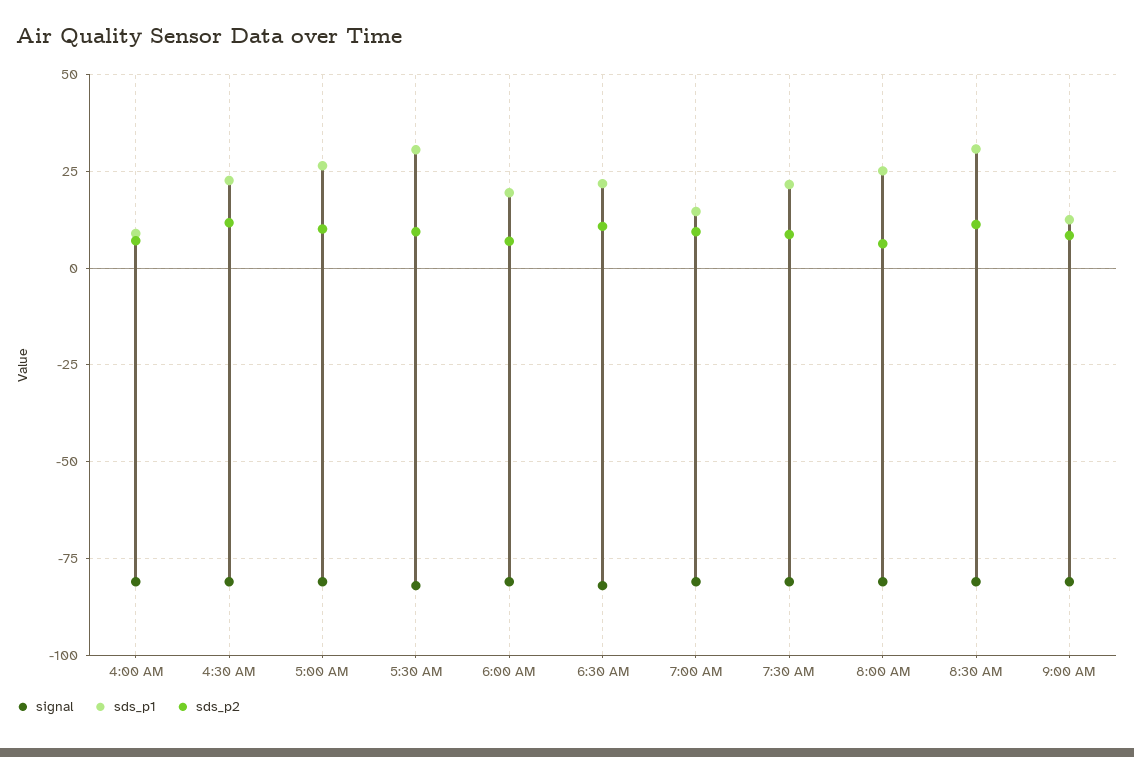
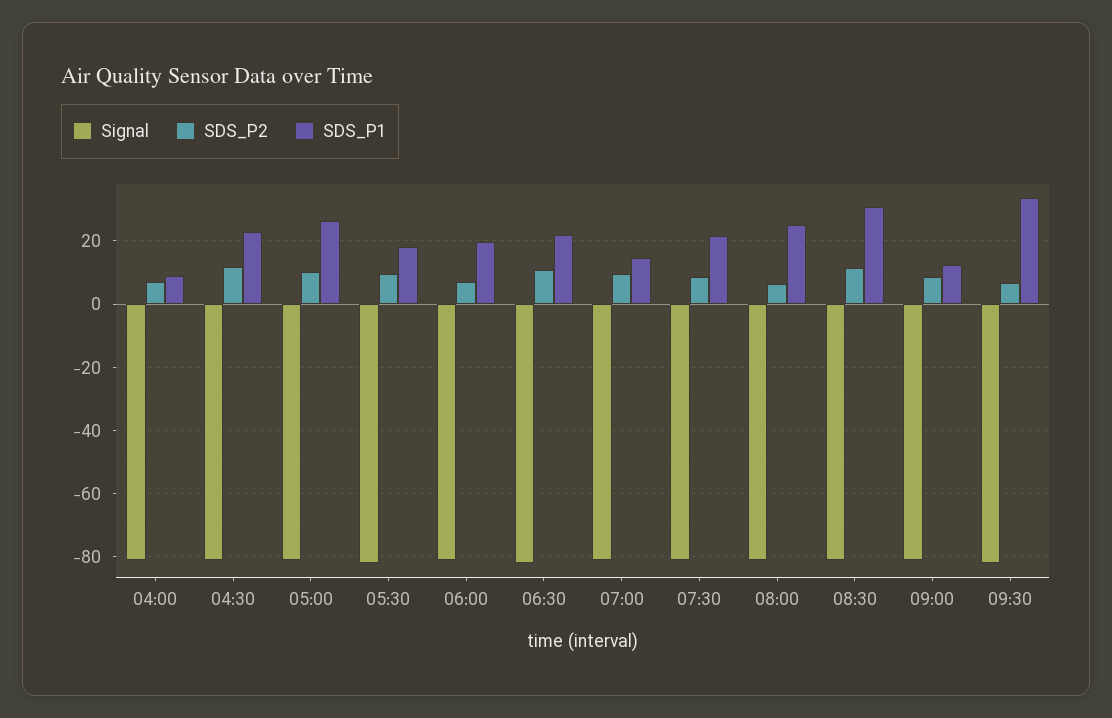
sds_p1, 5:30 AM: 30 -> 18
signal, 09:30: none -> -82
sds_p2, 09:30: none -> 6
sds_p1, 09:30: none -> 34

